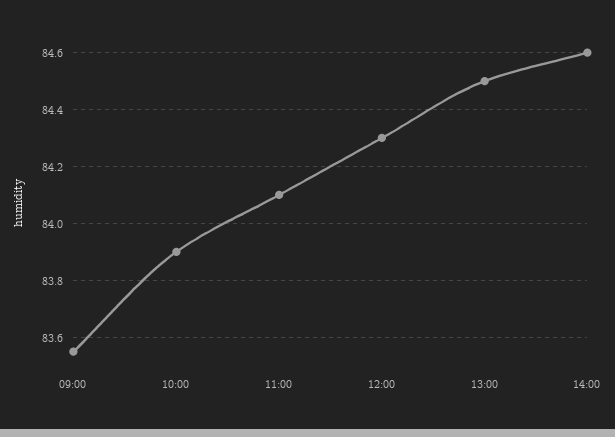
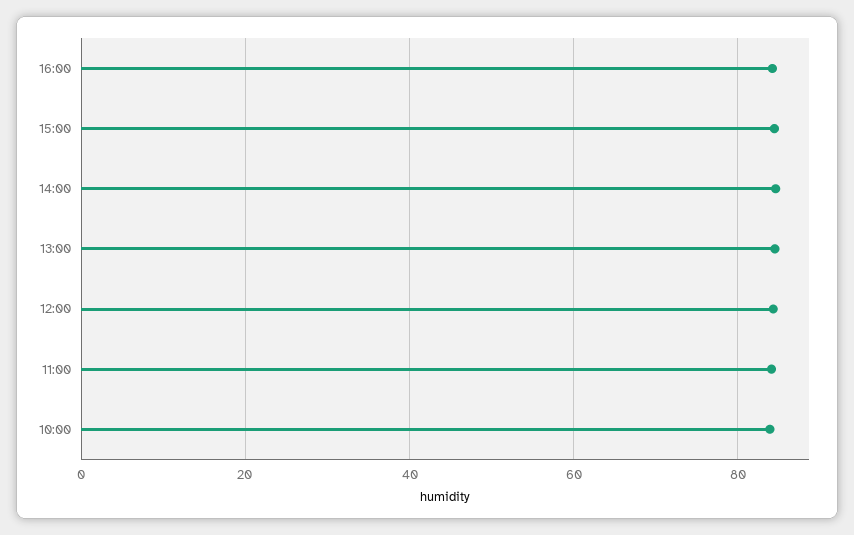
09:00: 83.55 -> none
16:00: none -> 84
15:00: none -> 84

